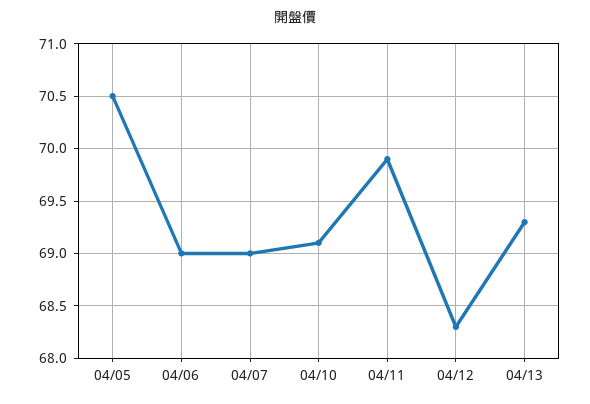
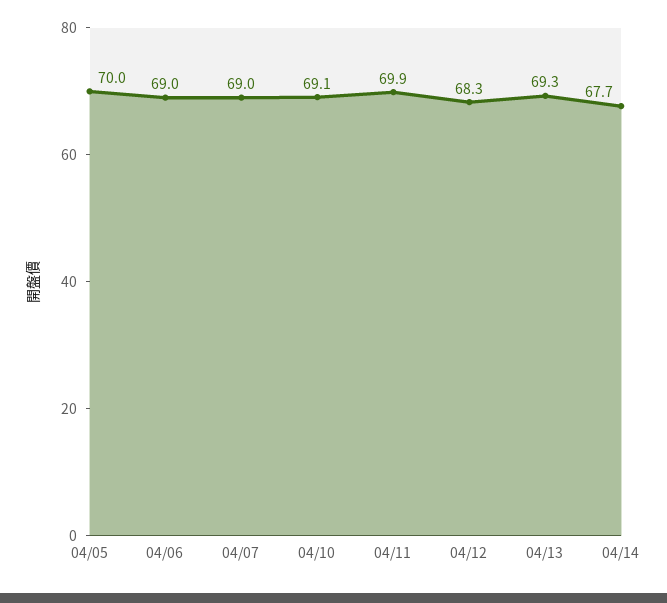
04/05: 70.5 -> 70
04/14: none -> 67.7

